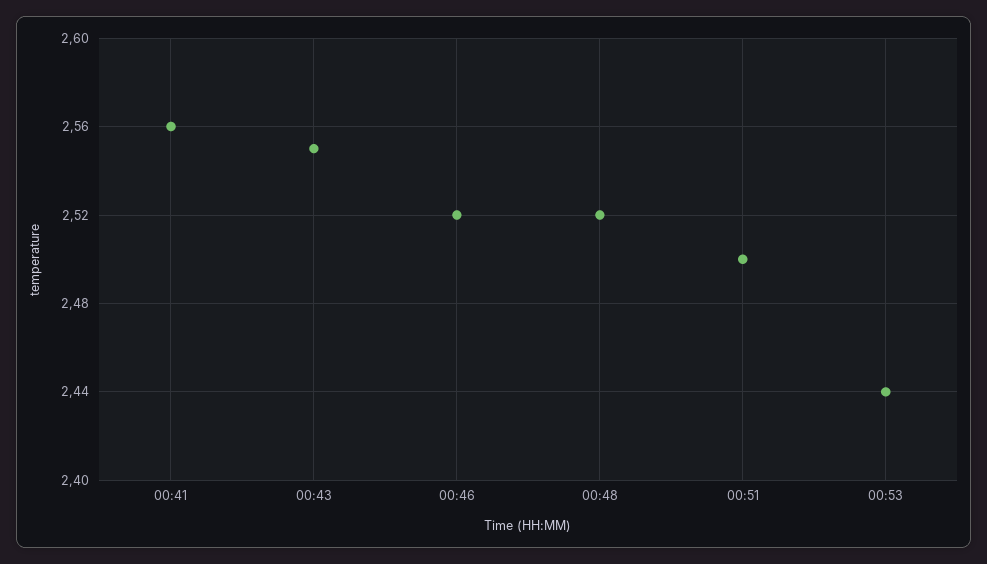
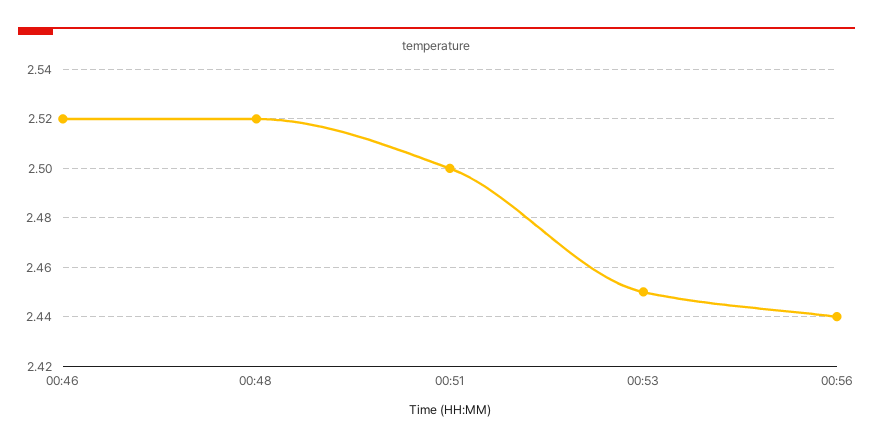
00:41: 2.56 -> none
00:43: 2.55 -> none
00:53: 2.44 -> 2.45
00:56: none -> 2.44

